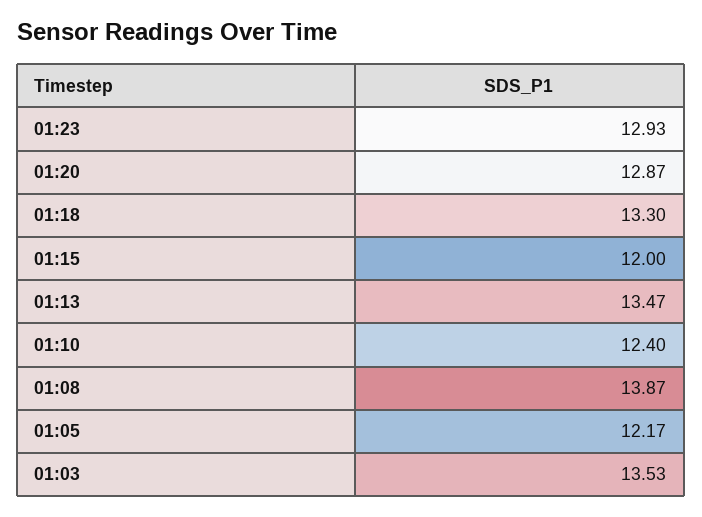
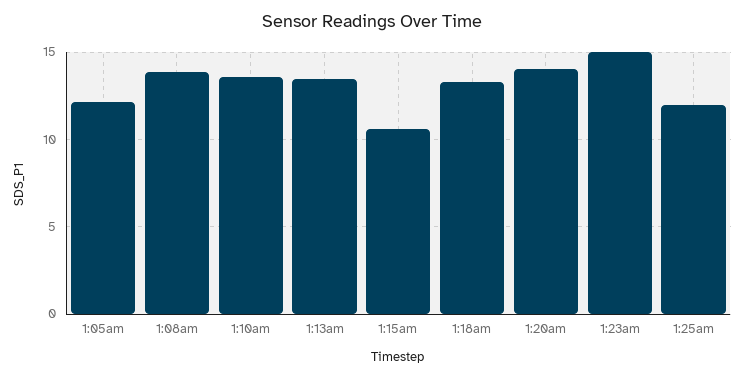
01:23: 12.93 -> 15
01:20: 12.87 -> 14
01:15: 12 -> 10.5
01:10: 12.4 -> 13.5
01:03: 13.53 -> none
1:25am: none -> 12

